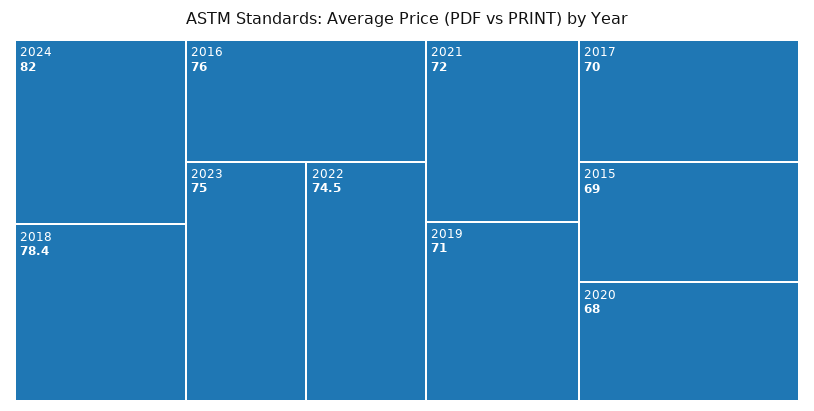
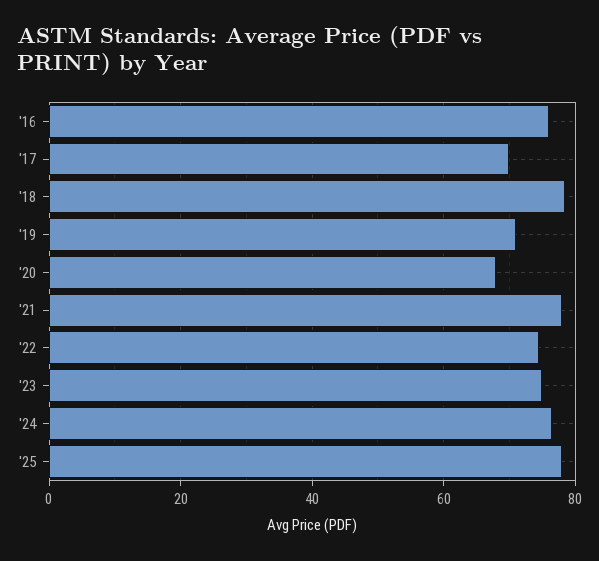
2024: 82 -> 76
2021: 72 -> 78
2015: 69 -> none
'25: none -> 78

